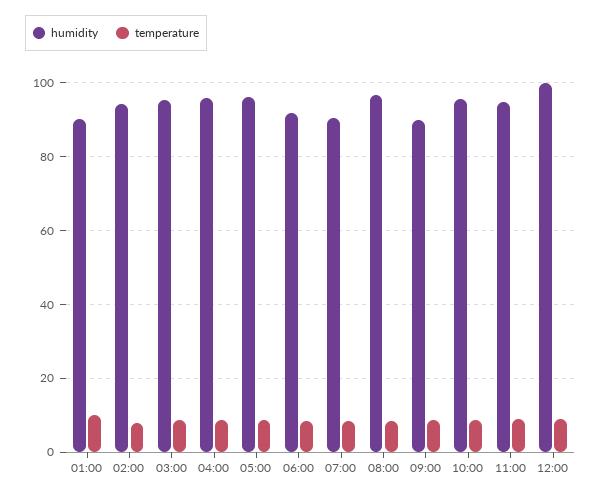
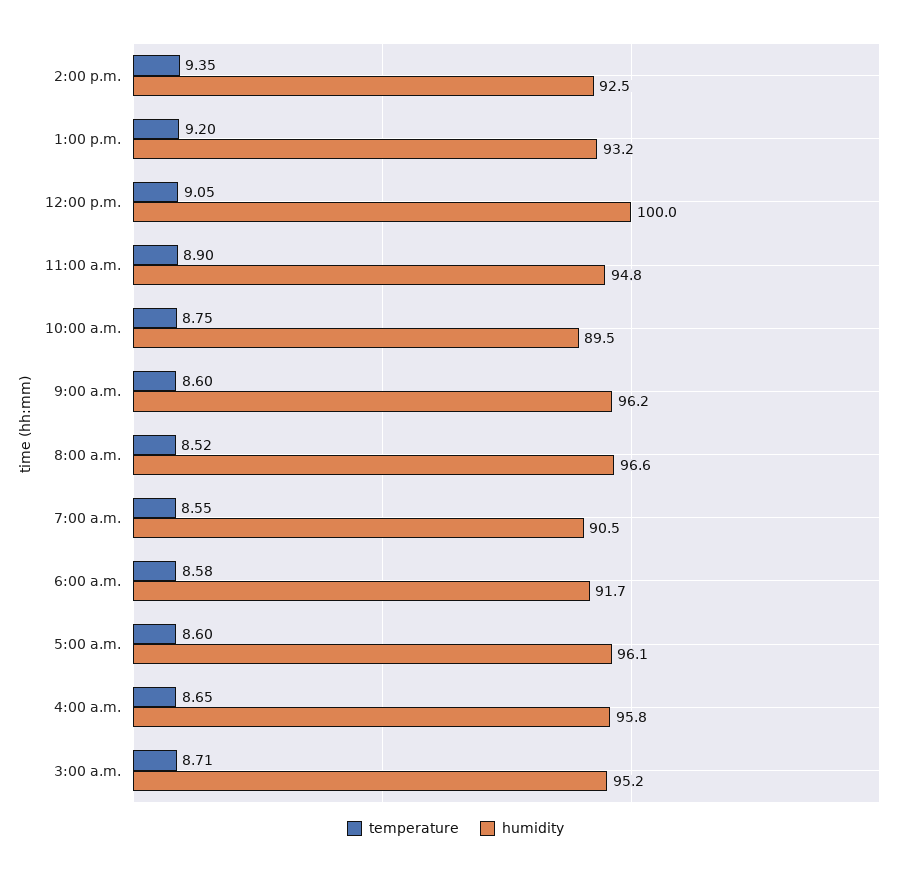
humidity, 01:00: 90 -> none
temperature, 01:00: 10 -> none
humidity, 02:00: 94 -> none
temperature, 02:00: 8 -> none
humidity, 09:00: 90 -> 96.2
humidity, 10:00: 96 -> 89.5
temperature, 2:00 p.m.: none -> 9.35
humidity, 2:00 p.m.: none -> 92.5
temperature, 1:00 p.m.: none -> 9.2
humidity, 1:00 p.m.: none -> 93.2

